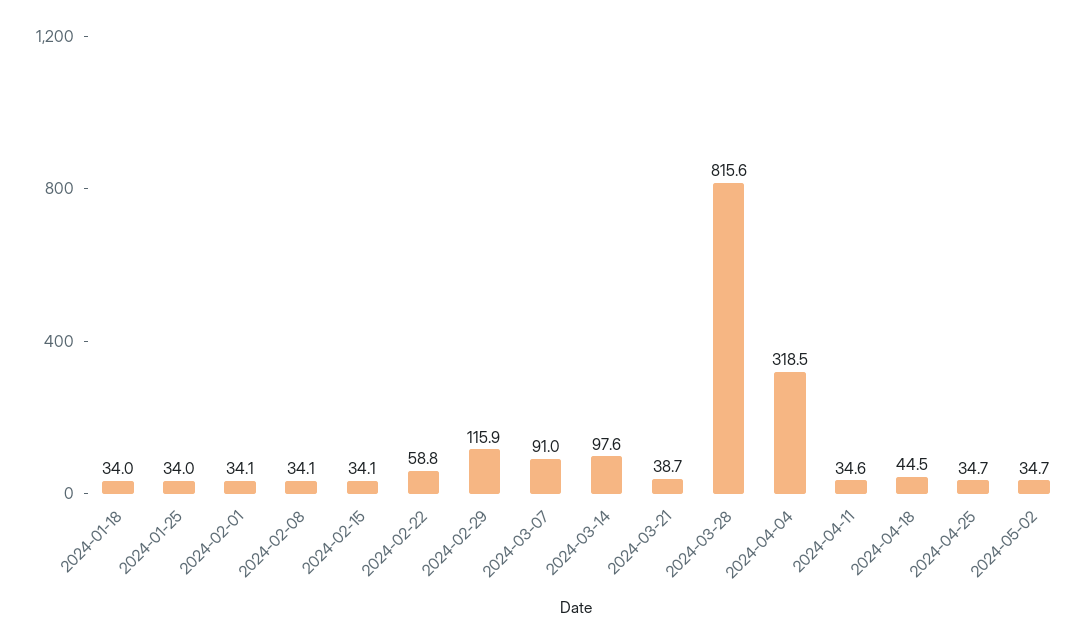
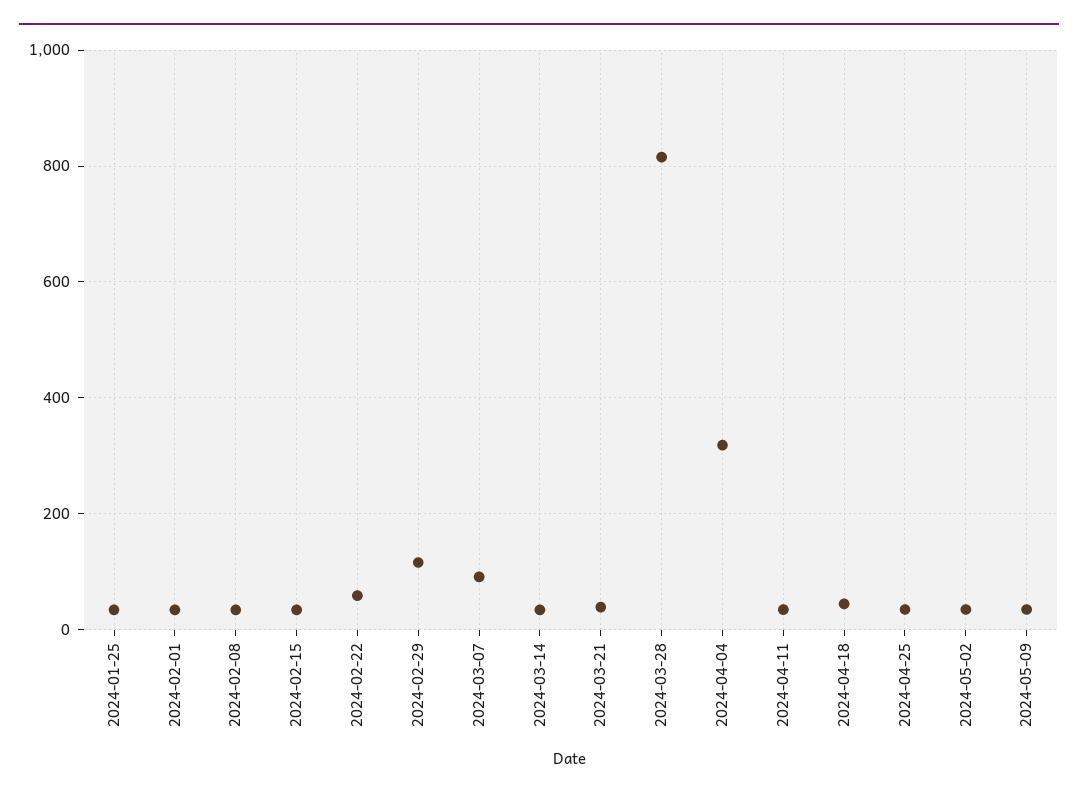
2024-01-18: 34 -> none
2024-03-14: 97.6 -> 40
2024-05-09: none -> 40

